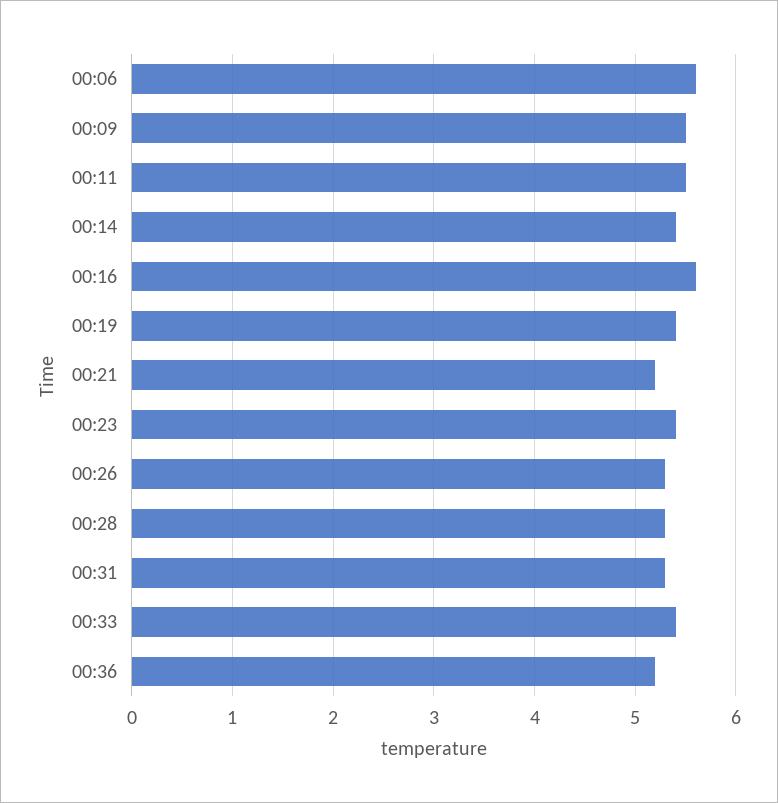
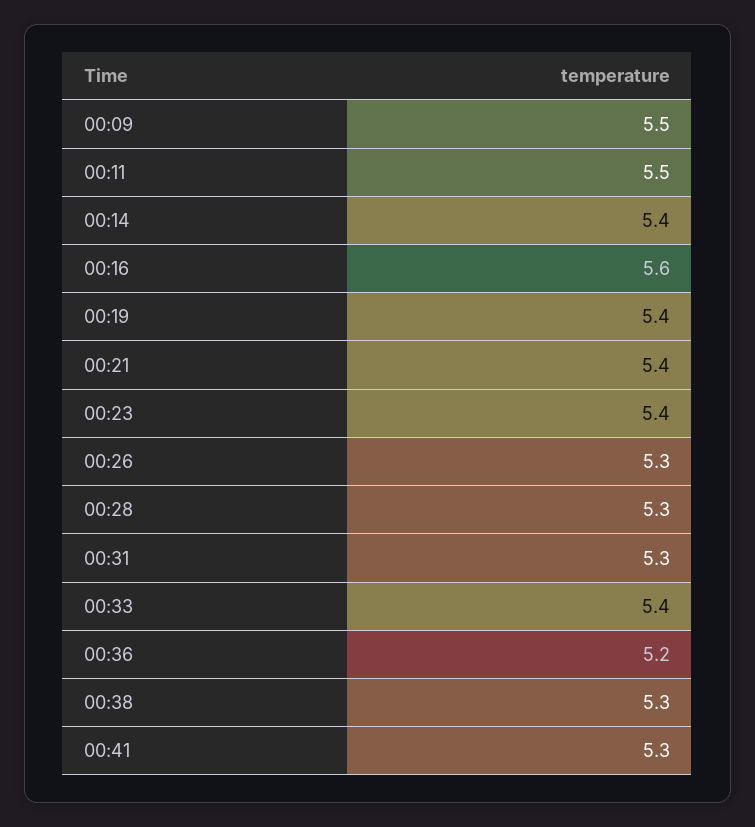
00:06: 5.6 -> none
00:21: 5.2 -> 5.4
00:38: none -> 5.3
00:41: none -> 5.3

